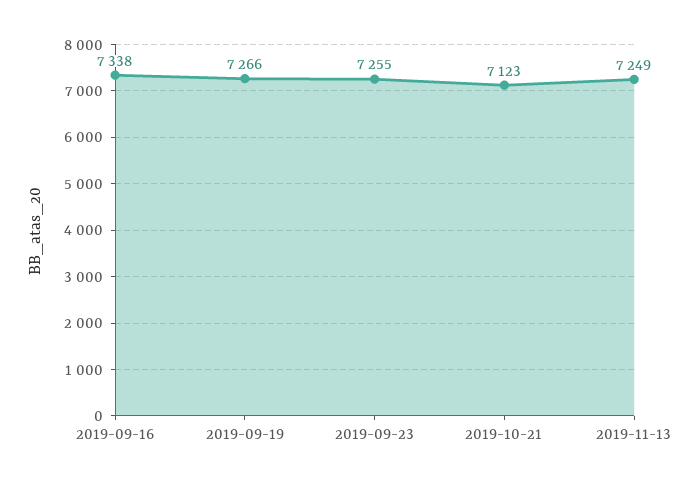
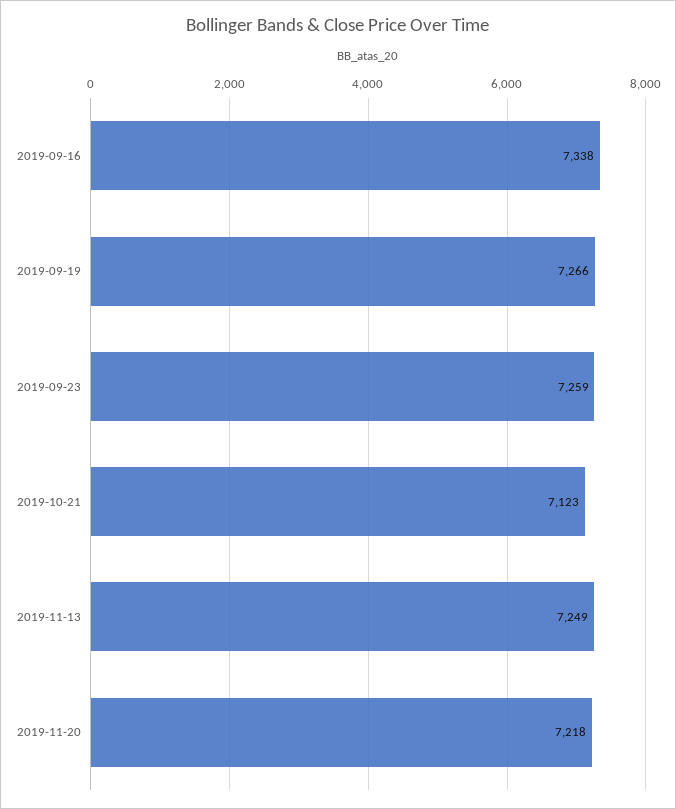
2019-09-23: 7255 -> 7259
2019-11-20: none -> 7218

